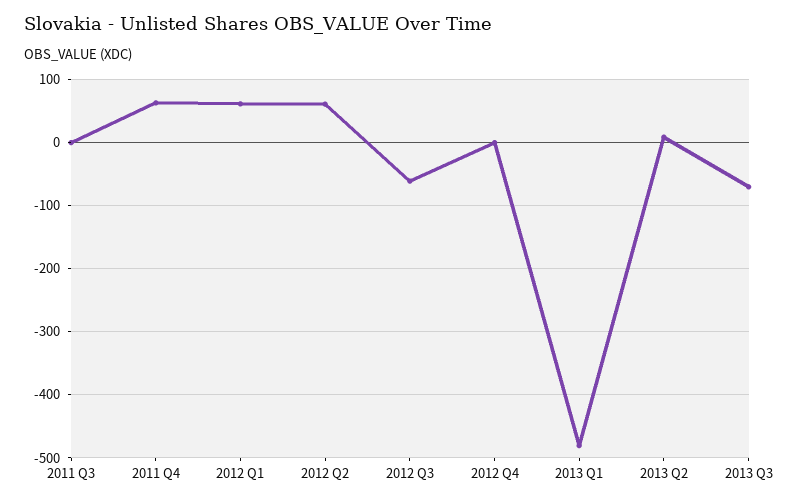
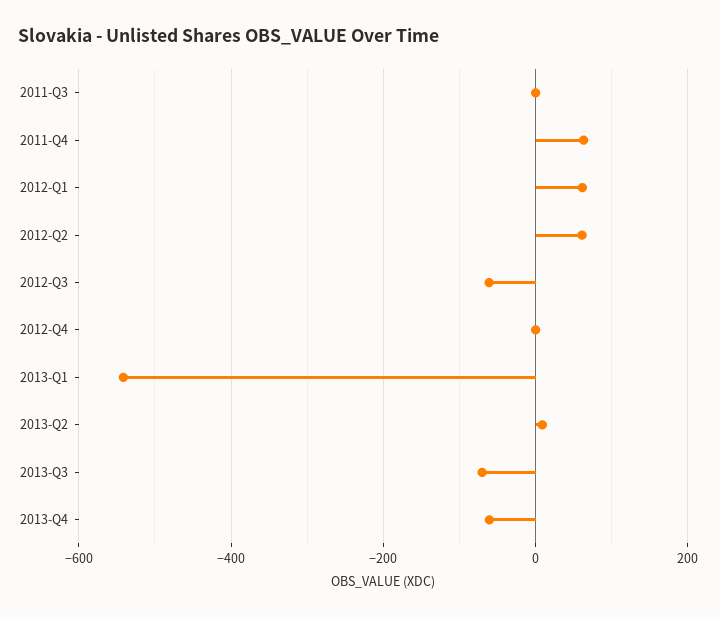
2013 Q1: -480 -> -540
2013-Q4: none -> -60

